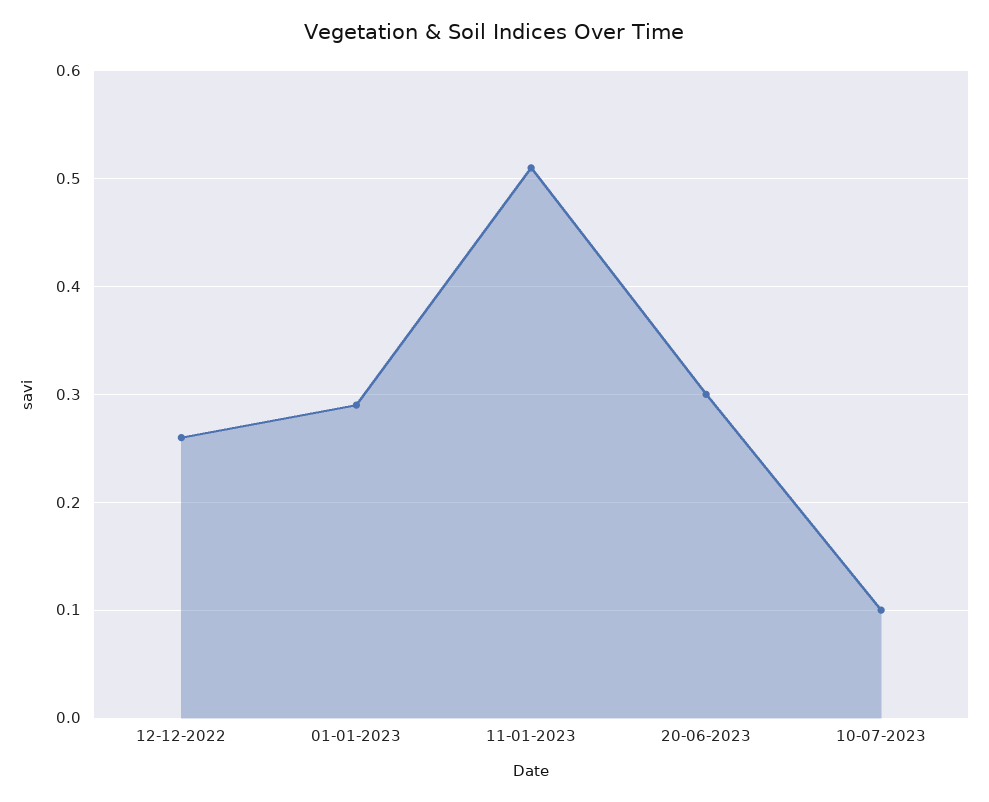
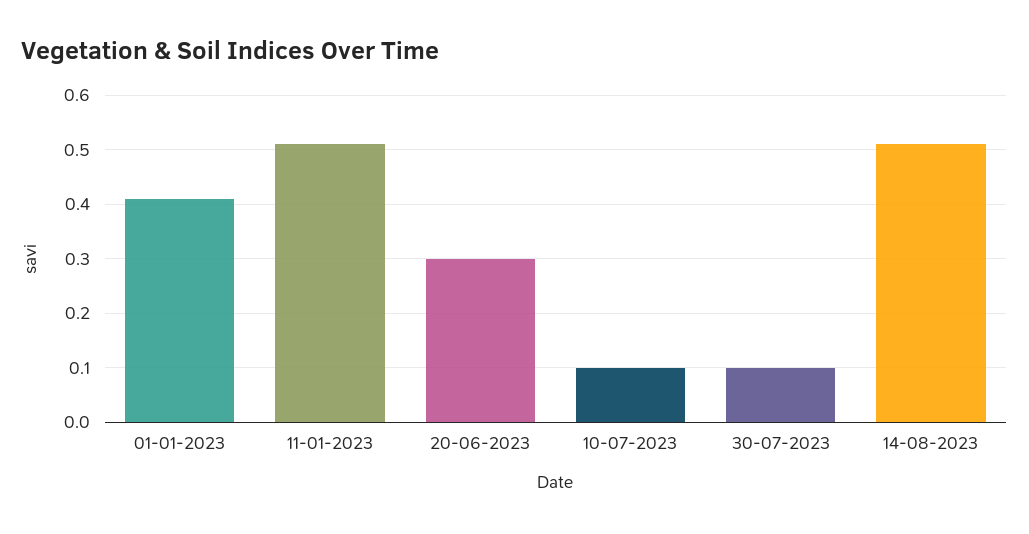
12-12-2022: 0.26 -> none
01-01-2023: 0.29 -> 0.4
30-07-2023: none -> 0.1
14-08-2023: none -> 0.5

